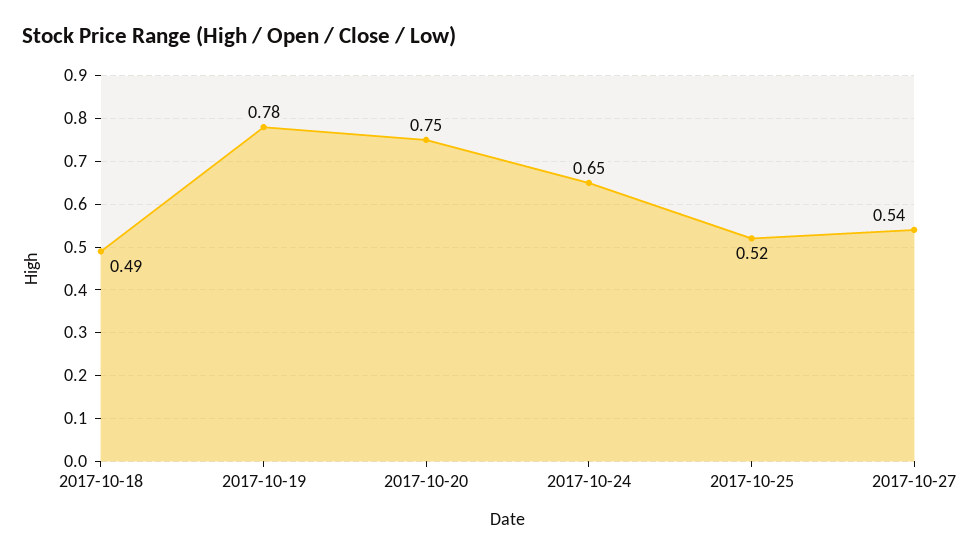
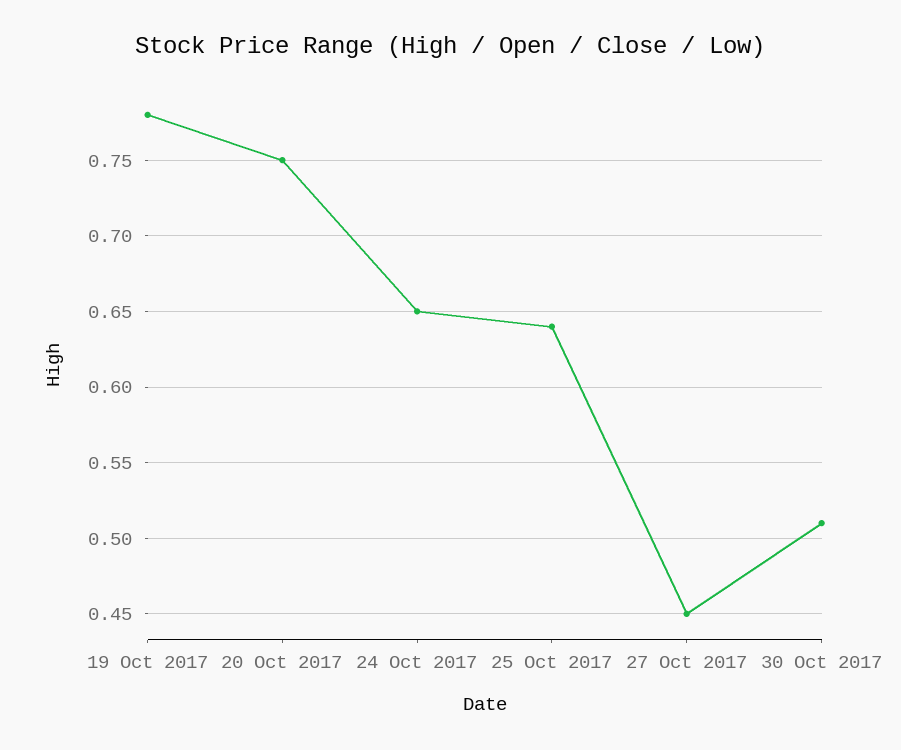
2017-10-18: 0.49 -> none
2017-10-25: 0.52 -> 0.64
2017-10-27: 0.54 -> 0.45
30 Oct 2017: none -> 0.51

